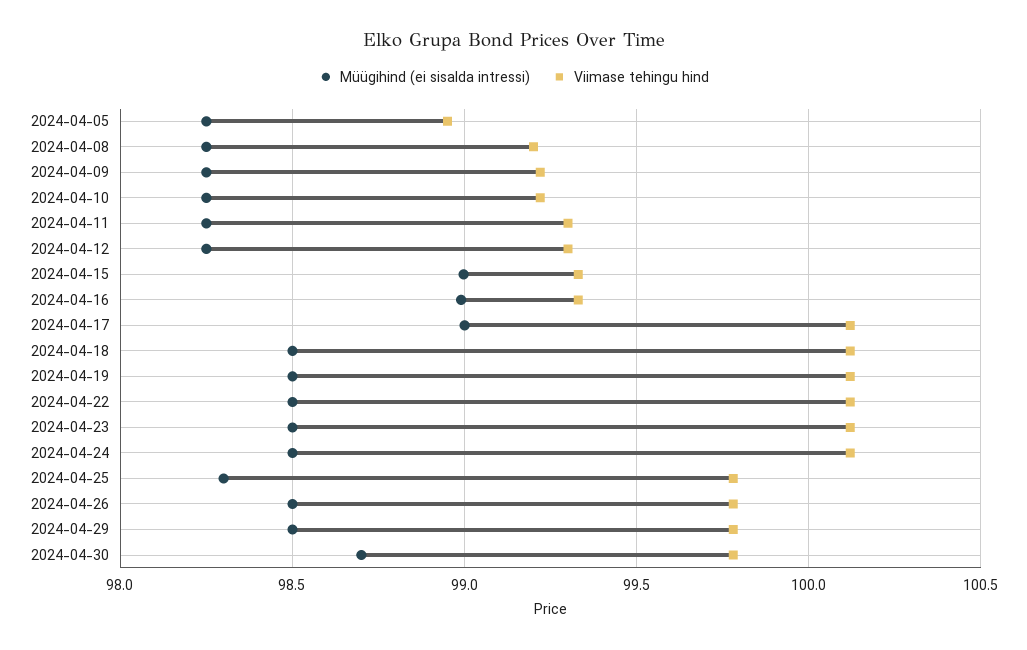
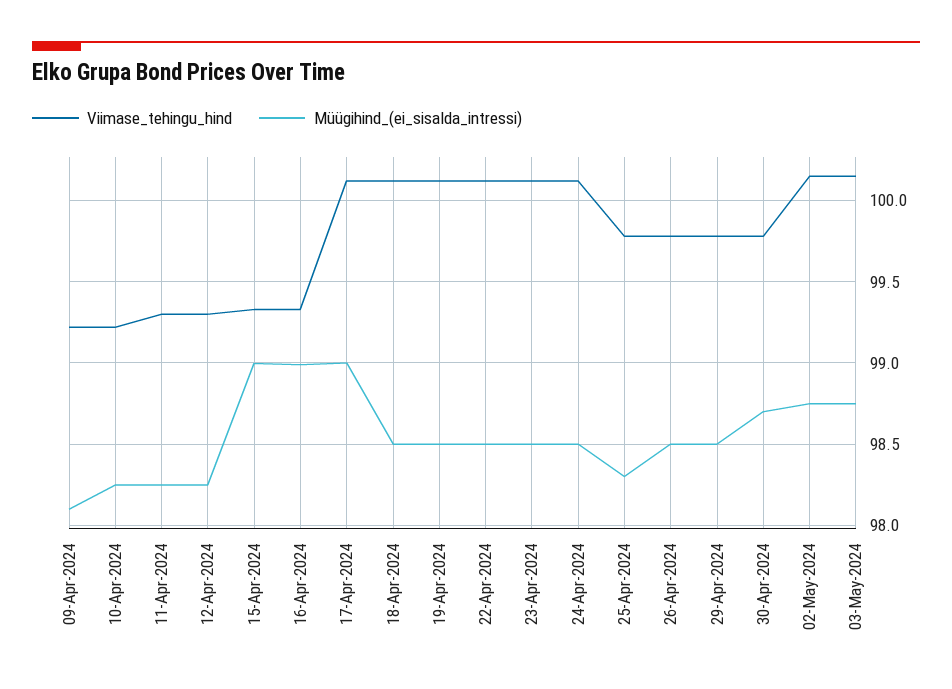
Müügihind (ei sisalda intressi), 2024-04-05: 98.25 -> none
Viimase tehingu hind, 2024-04-05: 98.95 -> none
Müügihind (ei sisalda intressi), 2024-04-08: 98.25 -> none
Viimase tehingu hind, 2024-04-08: 99.2 -> none
Müügihind (ei sisalda intressi), 2024-04-09: 98.25 -> 98.1
Viimase tehingu hind, 02-May-2024: none -> 100.15
Müügihind (ei sisalda intressi), 02-May-2024: none -> 98.75
Viimase tehingu hind, 03-May-2024: none -> 100.15
Müügihind (ei sisalda intressi), 03-May-2024: none -> 98.75

